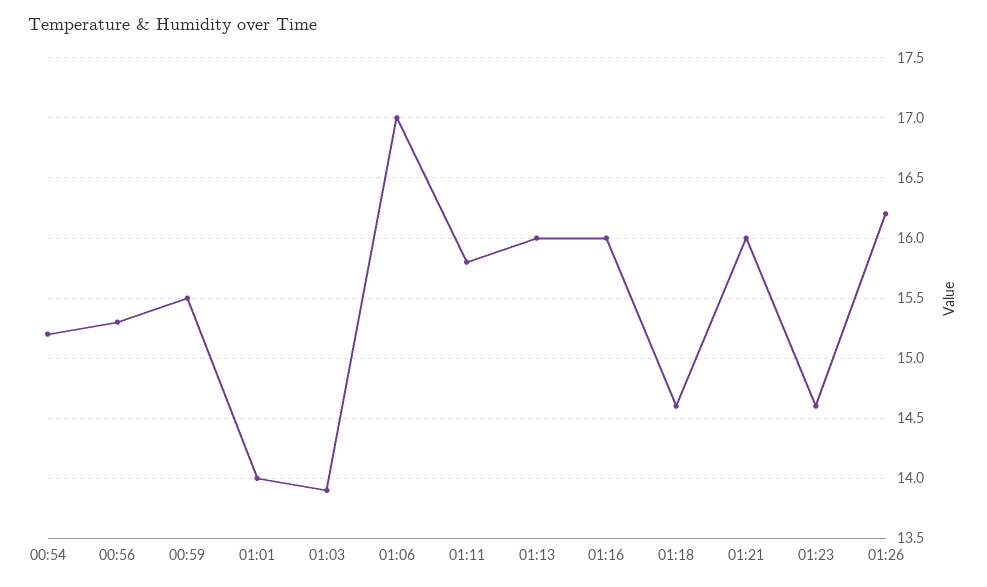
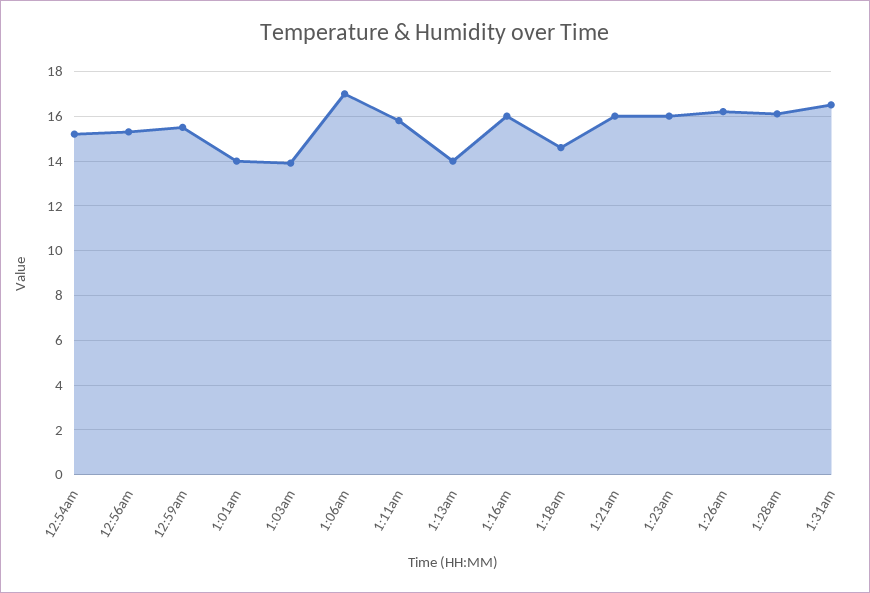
01:13: 16 -> 14
01:23: 14.6 -> 16
1:28am: none -> 16
1:31am: none -> 16.5

